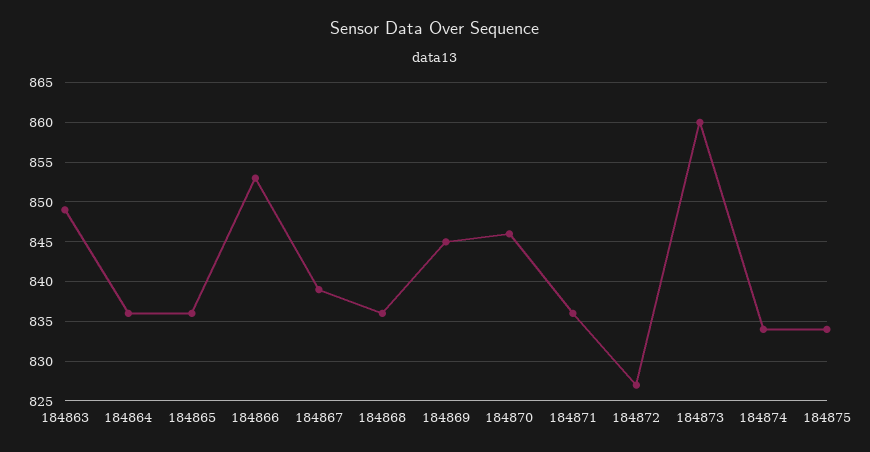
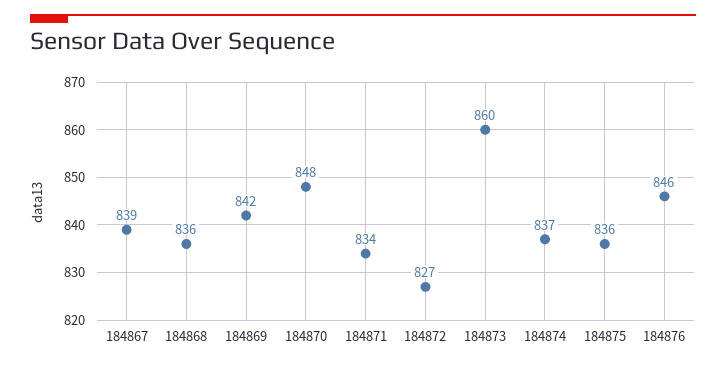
184863: 849 -> none
184864: 836 -> none
184865: 836 -> none
184866: 853 -> none
184869: 845 -> 842
184870: 846 -> 848
184871: 836 -> 834
184874: 834 -> 837
184875: 834 -> 836
184876: none -> 846

